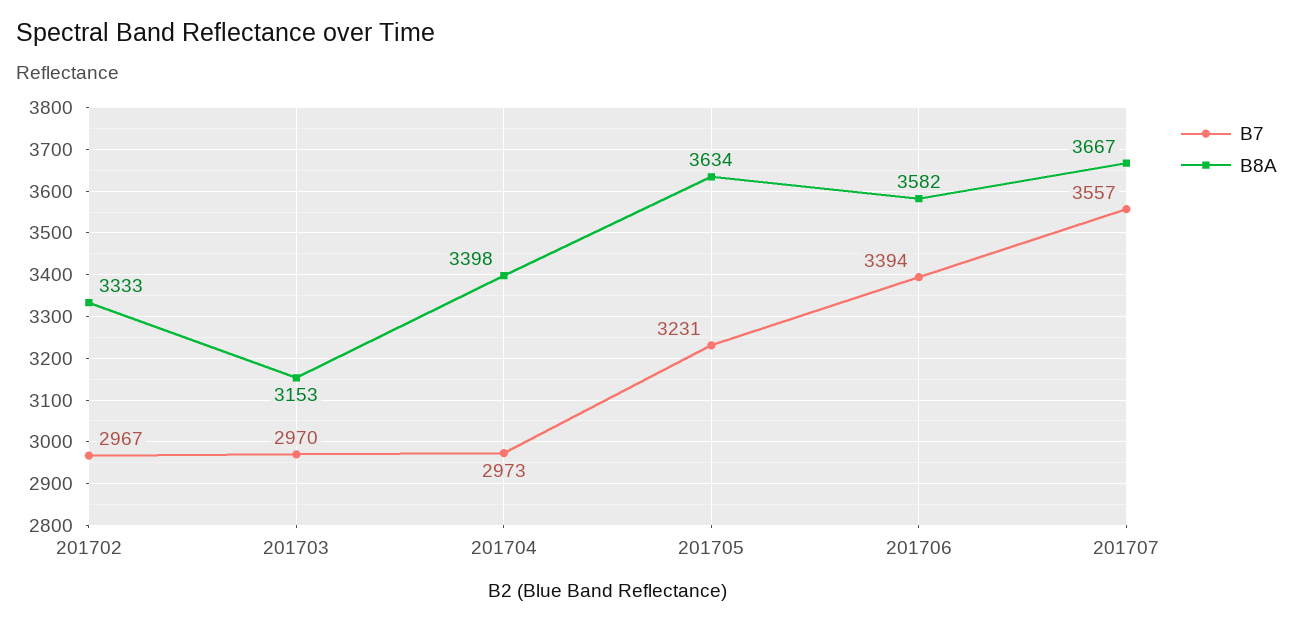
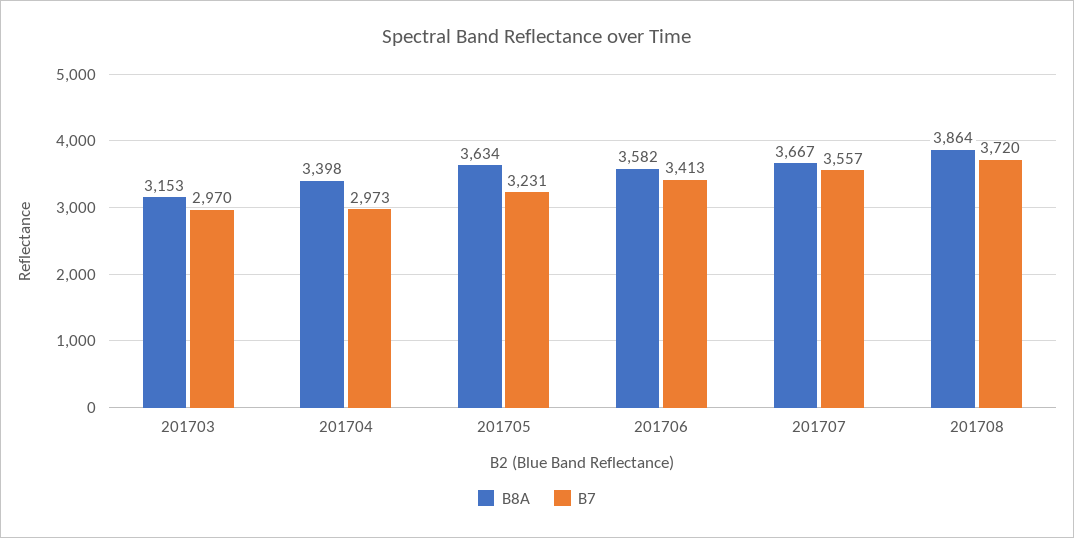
B7, 201702: 2967 -> none
B8A, 201702: 3333 -> none
B7, 201706: 3394 -> 3413
B8A, 201708: none -> 3864
B7, 201708: none -> 3720

